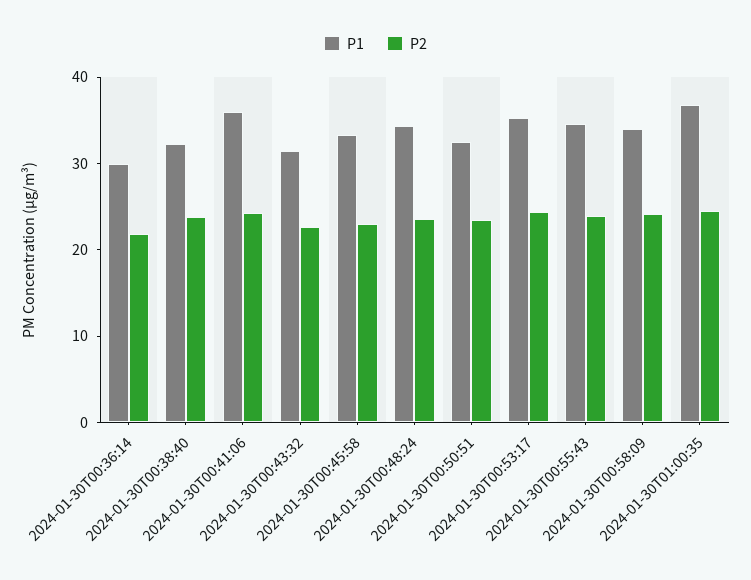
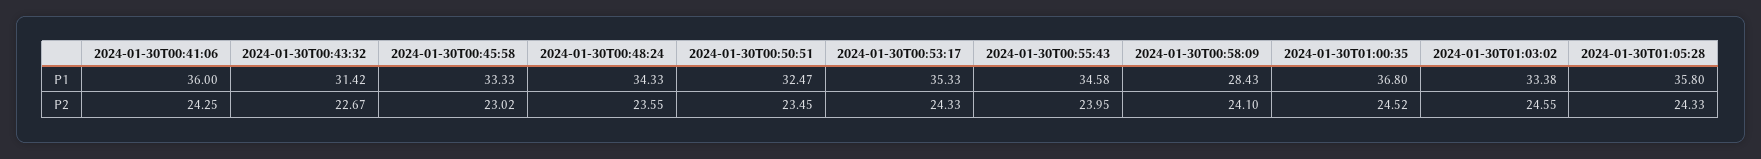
P1, 2024-01-30T00:36:14: 30 -> none
P2, 2024-01-30T00:36:14: 22 -> none
P1, 2024-01-30T00:38:40: 32 -> none
P2, 2024-01-30T00:38:40: 24 -> none
P1, 2024-01-30T00:58:09: 34 -> 28.43
P1, 2024-01-30T01:03:02: none -> 33.38
P1, 2024-01-30T01:05:28: none -> 35.8
P2, 2024-01-30T01:03:02: none -> 24.55
P2, 2024-01-30T01:05:28: none -> 24.33

